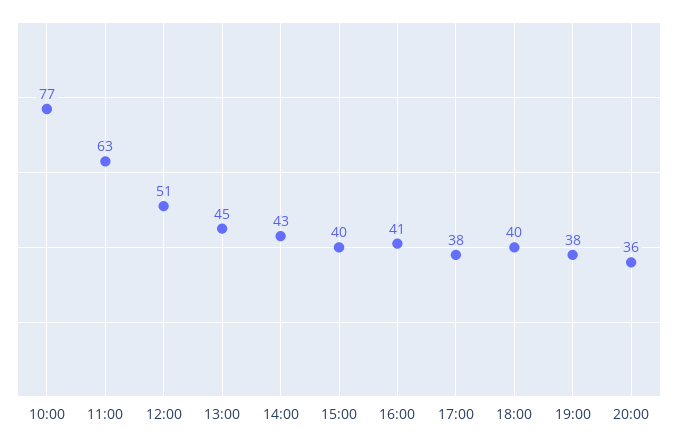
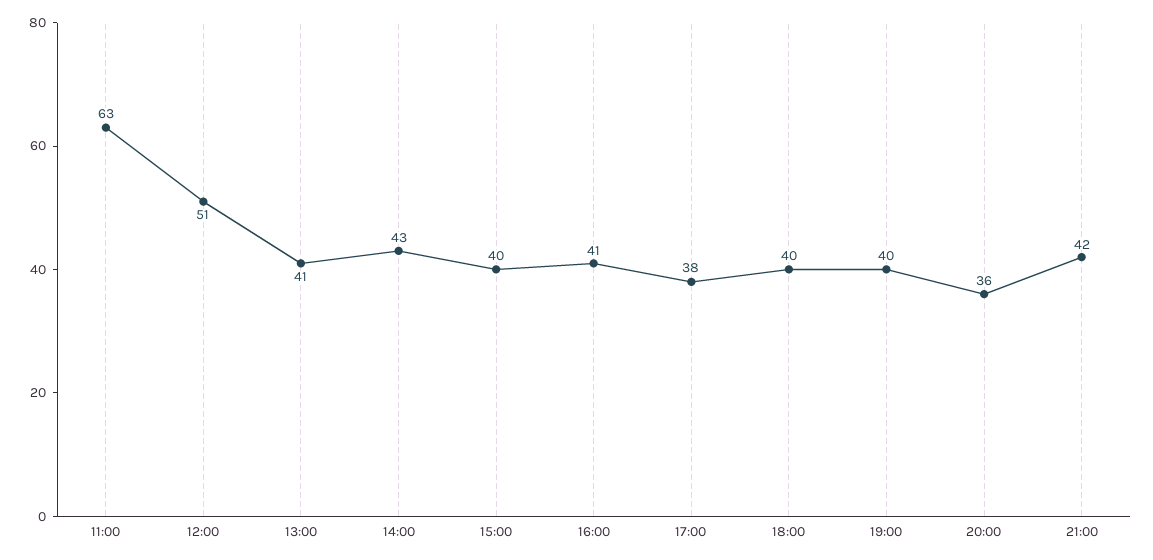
10:00: 77 -> none
13:00: 45 -> 41
19:00: 38 -> 40
21:00: none -> 42

